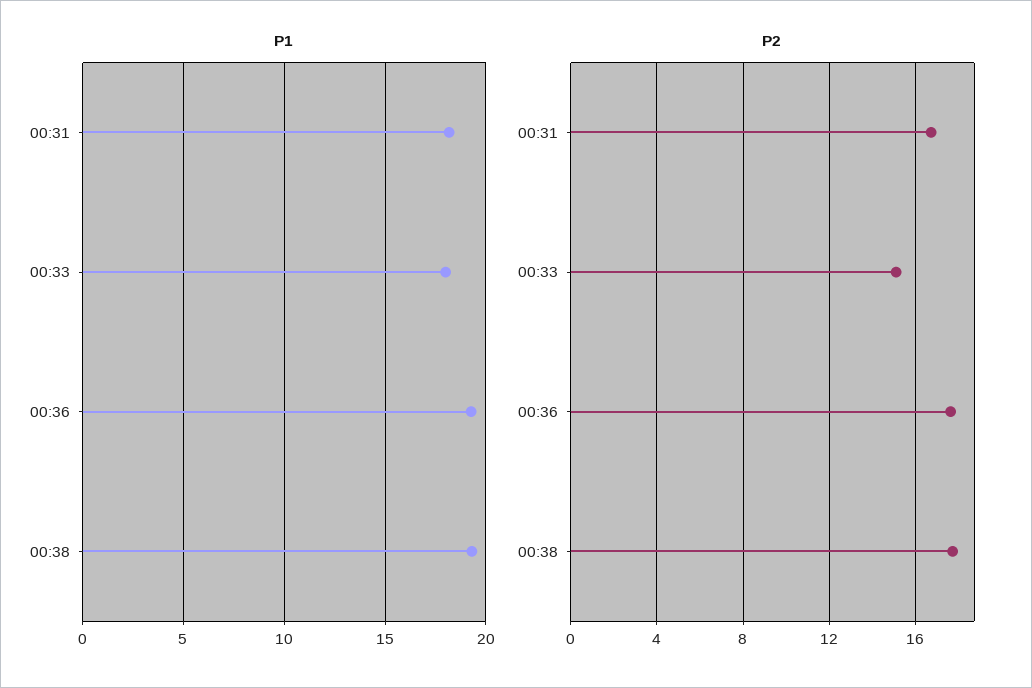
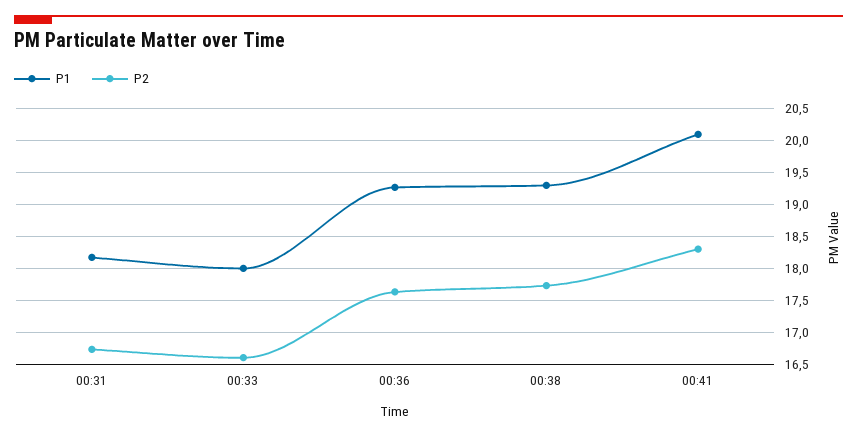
P2, 00:33: 15 -> 16.6
P1, 00:41: none -> 20.1
P2, 00:41: none -> 18.3

